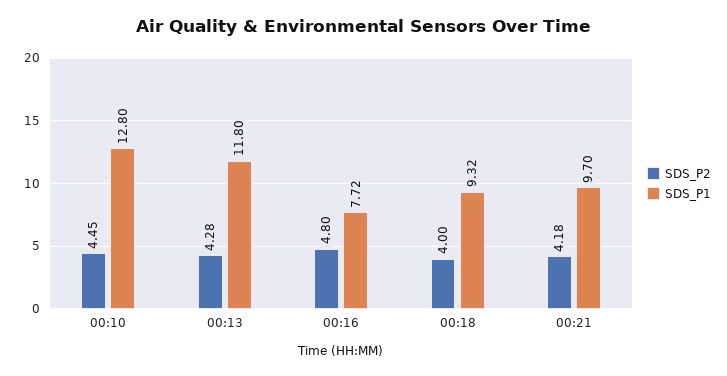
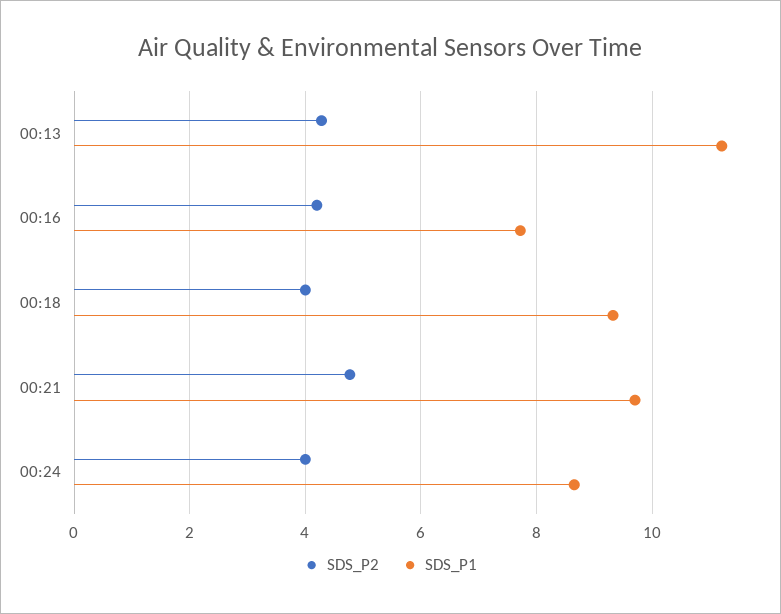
SDS_P2, 00:10: 4.45 -> none
SDS_P1, 00:10: 12.8 -> none
SDS_P1, 00:13: 11.8 -> 11.2
SDS_P2, 00:16: 4.8 -> 4.2
SDS_P2, 00:21: 4.18 -> 4.8
SDS_P2, 00:24: none -> 4
SDS_P1, 00:24: none -> 8.6

